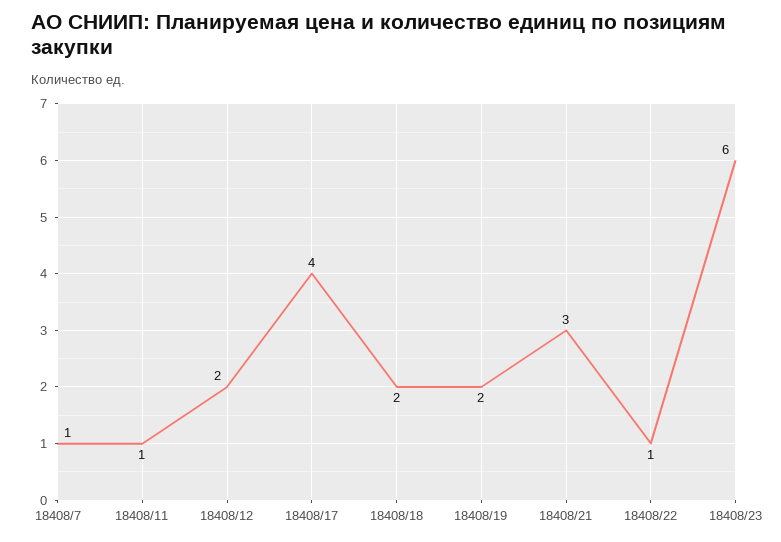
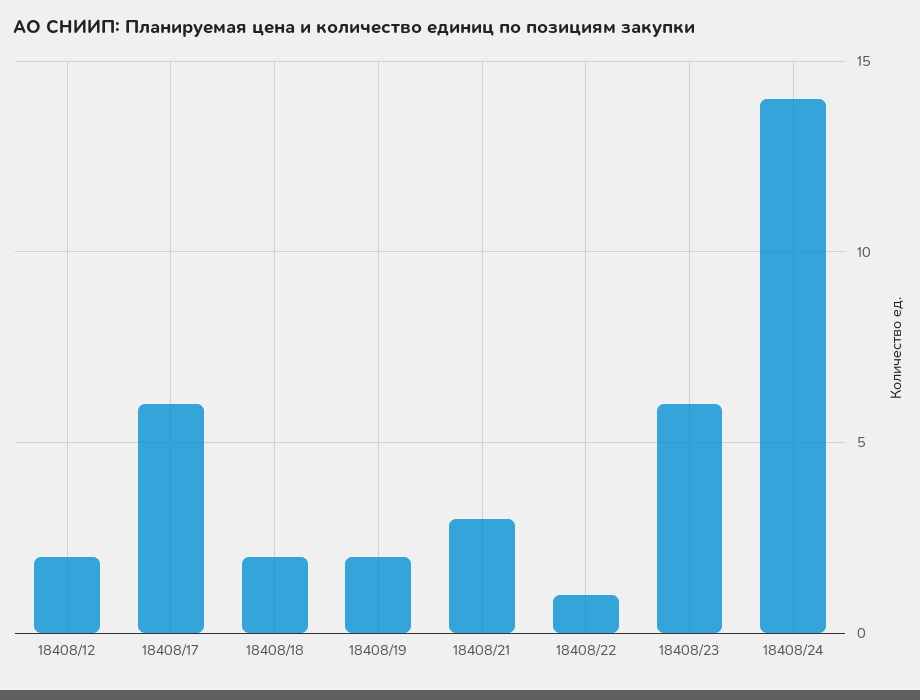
18408/7: 1 -> none
18408/11: 1 -> none
18408/17: 4 -> 6
18408/24: none -> 14

